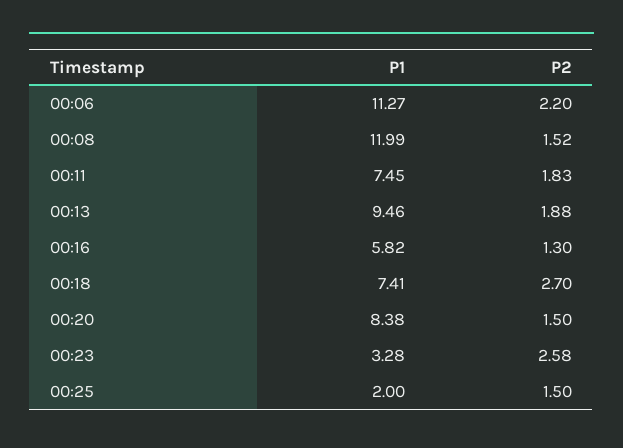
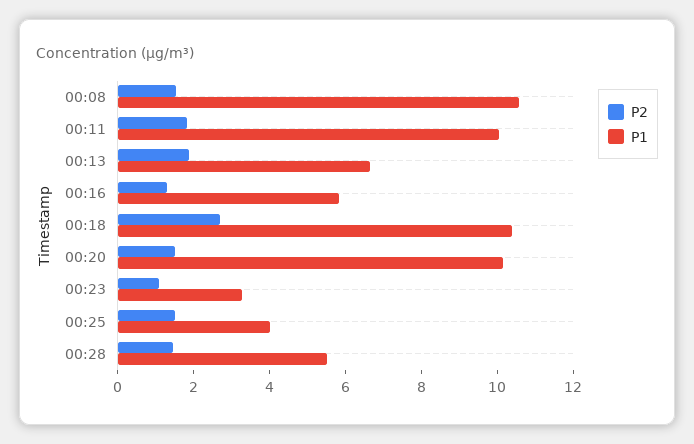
P1, 00:06: 11.27 -> none
P2, 00:06: 2.2 -> none
P1, 00:08: 11.99 -> 10.5
P1, 00:11: 7.45 -> 10
P1, 00:13: 9.46 -> 6.5
P1, 00:18: 7.41 -> 10.5
P1, 00:20: 8.38 -> 10
P2, 00:23: 2.58 -> 1
P1, 00:25: 2 -> 4
P2, 00:28: none -> 1.5
P1, 00:28: none -> 5.5

